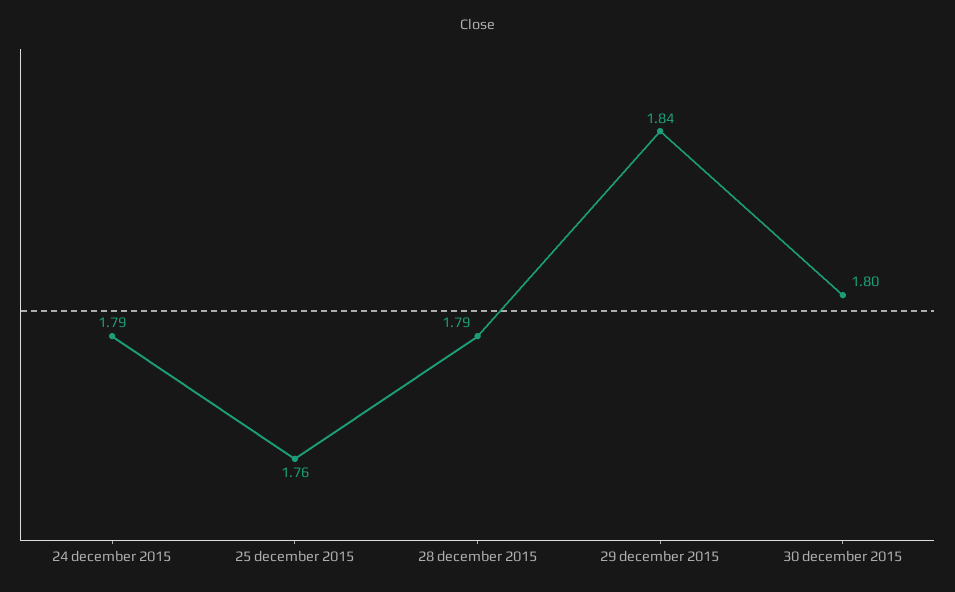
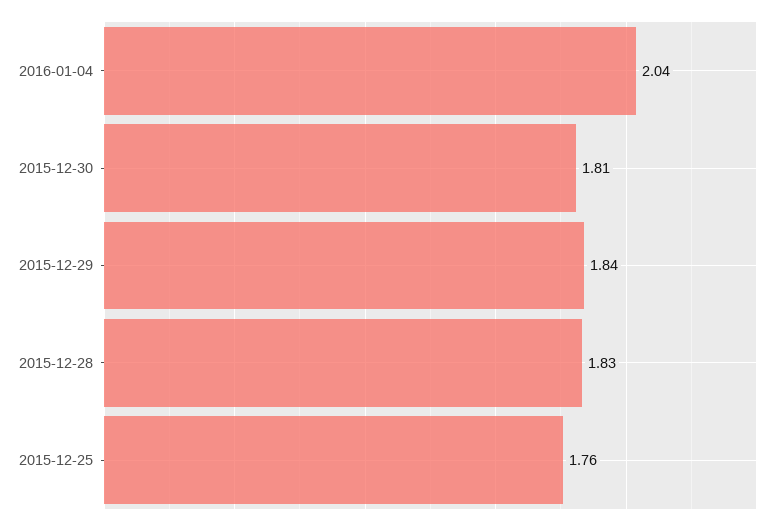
24 december 2015: 1.79 -> none
28 december 2015: 1.79 -> 1.83
30 december 2015: 1.8 -> 1.81
2016-01-04: none -> 2.04

